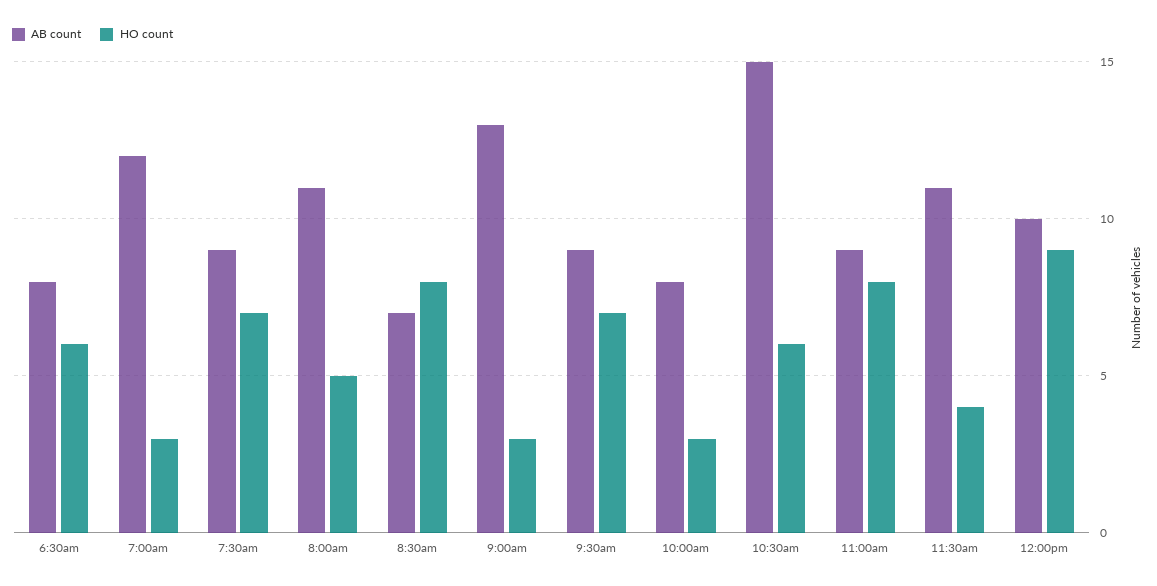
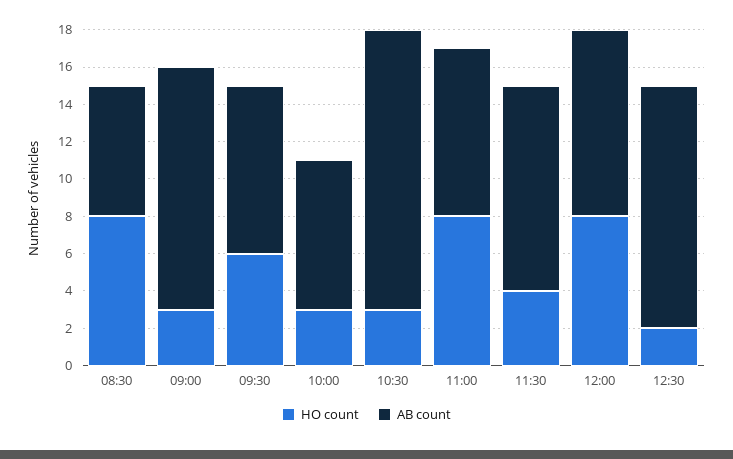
AB count, 6:30am: 8 -> none
HO count, 6:30am: 6 -> none
AB count, 7:00am: 12 -> none
HO count, 7:00am: 3 -> none
AB count, 7:30am: 9 -> none
HO count, 7:30am: 7 -> none
AB count, 8:00am: 11 -> none
HO count, 8:00am: 5 -> none
HO count, 9:30am: 7 -> 6
HO count, 10:30am: 6 -> 3
HO count, 12:00pm: 9 -> 8
HO count, 12:30: none -> 2
AB count, 12:30: none -> 13

